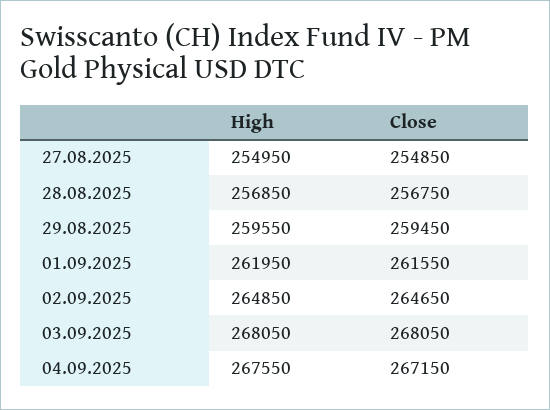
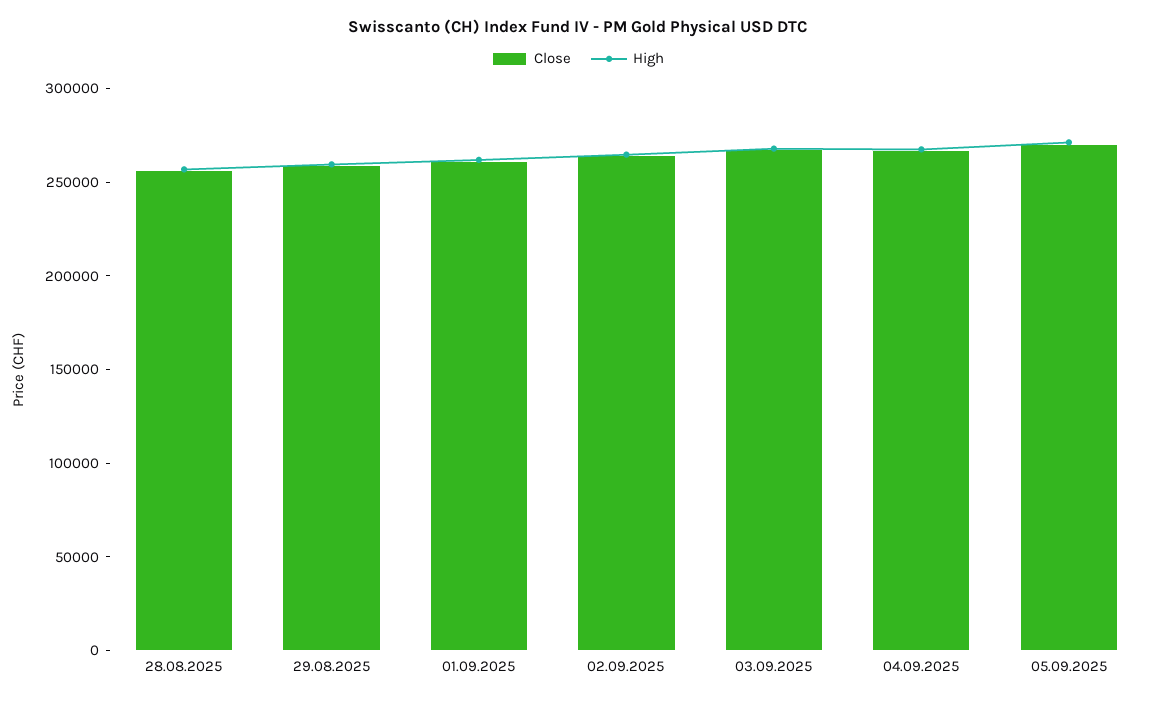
High, 27.08.2025: 254950 -> none
Close, 27.08.2025: 254850 -> none
Close, 05.09.2025: none -> 270000
High, 05.09.2025: none -> 270000

